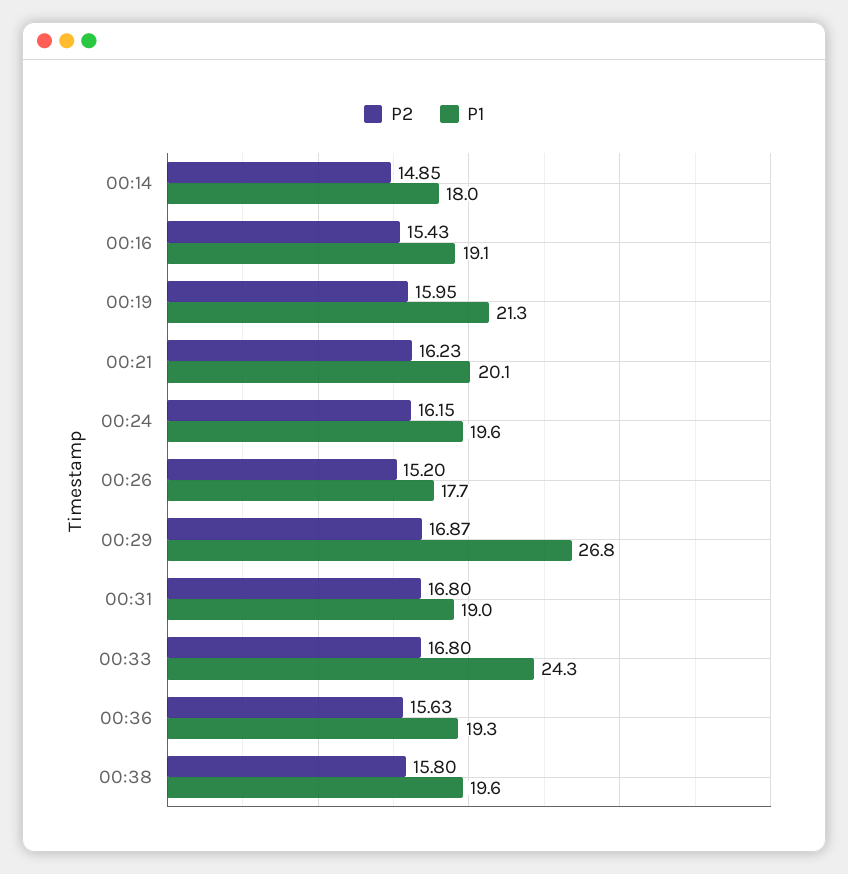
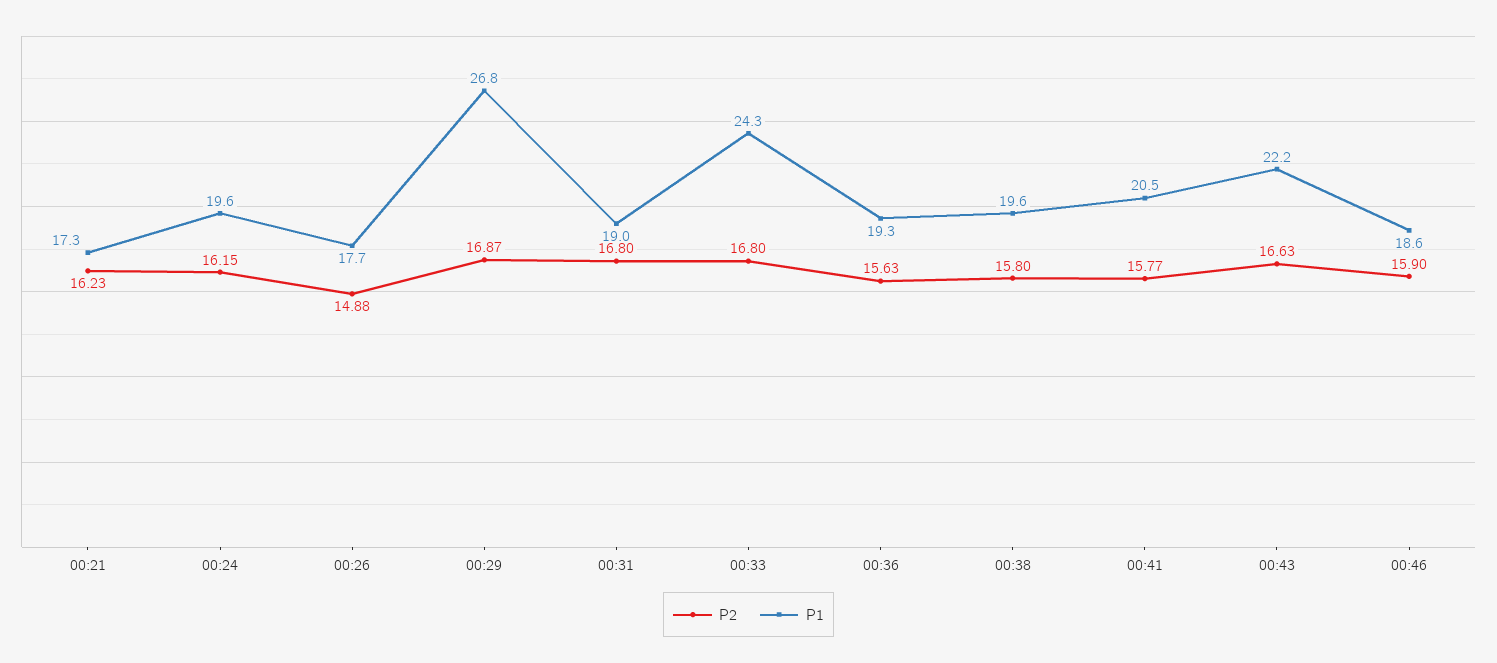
P2, 00:14: 14.85 -> none
P1, 00:14: 18 -> none
P2, 00:16: 15.43 -> none
P1, 00:16: 19.1 -> none
P2, 00:19: 15.95 -> none
P1, 00:19: 21.3 -> none
P1, 00:21: 20.1 -> 17.3
P2, 00:26: 15.2 -> 14.88
P2, 00:41: none -> 15.77
P1, 00:41: none -> 20.5
P2, 00:43: none -> 16.63
P1, 00:43: none -> 22.2
P2, 00:46: none -> 15.9
P1, 00:46: none -> 18.6

